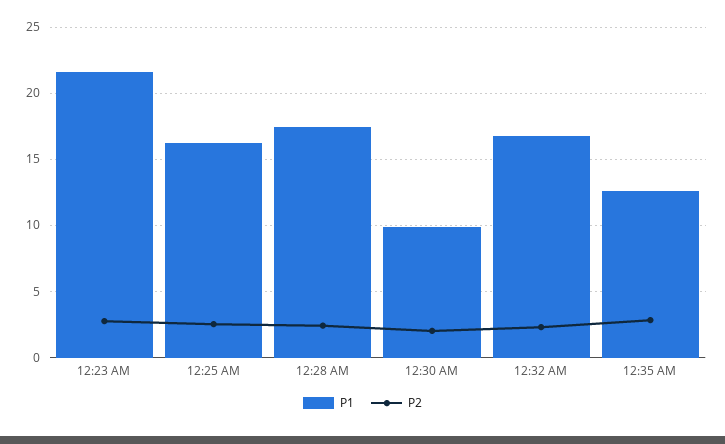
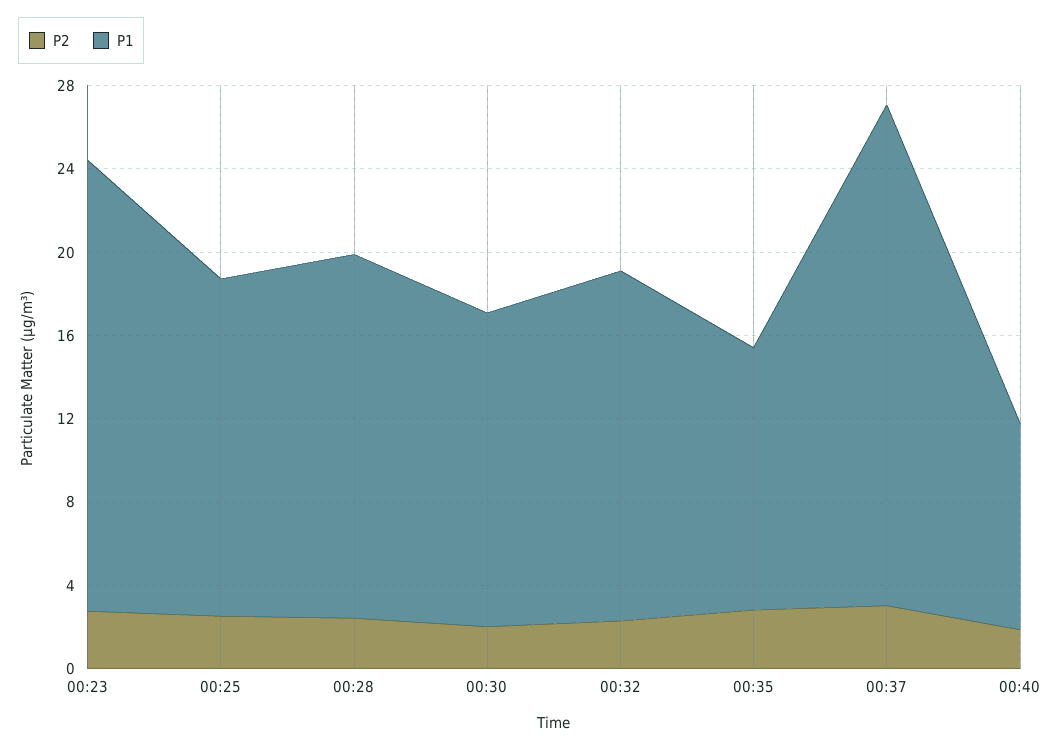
P1, 12:30 AM: 10 -> 15
P2, 00:37: none -> 3
P1, 00:37: none -> 24
P2, 00:40: none -> 2
P1, 00:40: none -> 10

